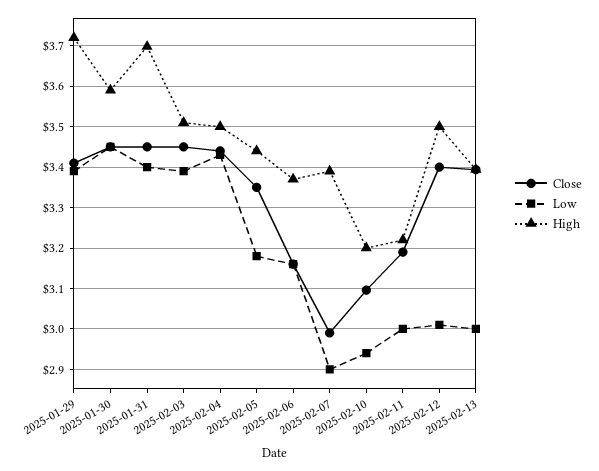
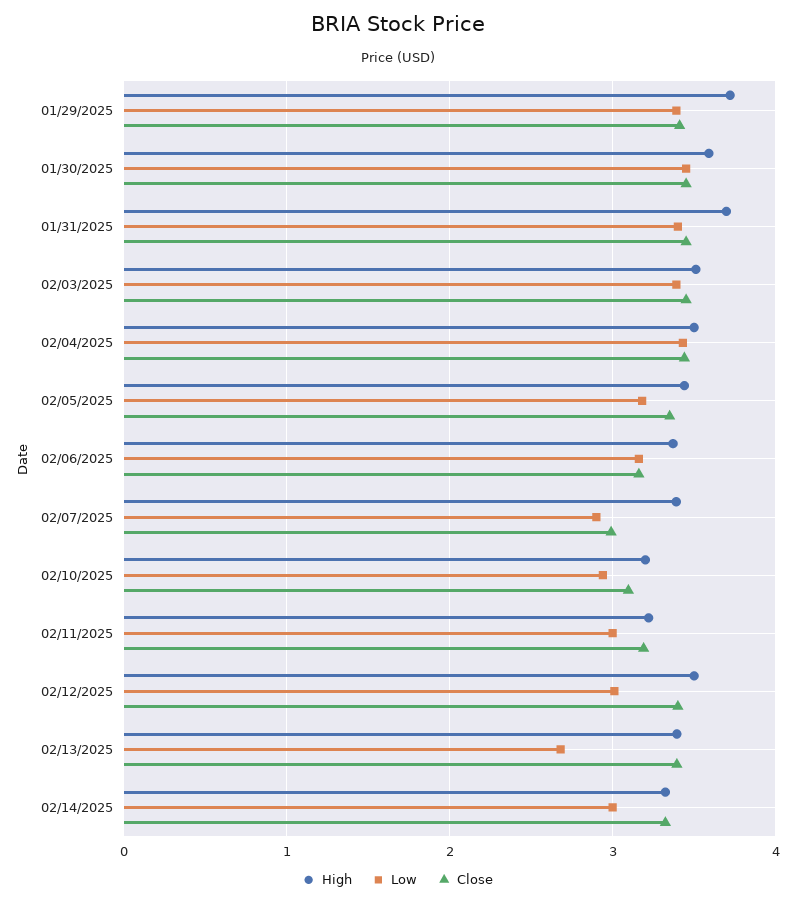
Low, 2025-02-13: 3 -> 2.7
High, 02/14/2025: none -> 3.3
Low, 02/14/2025: none -> 3
Close, 02/14/2025: none -> 3.3

